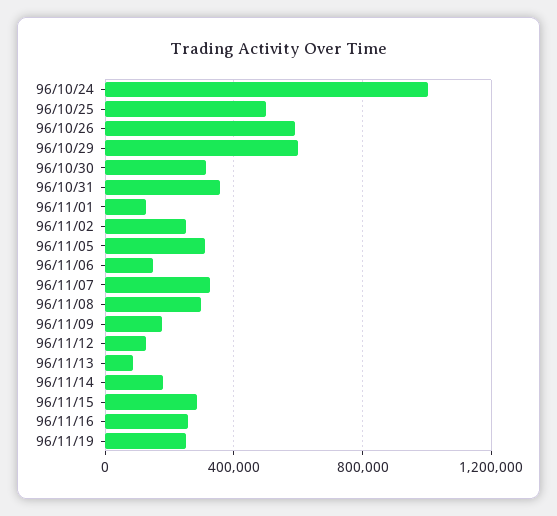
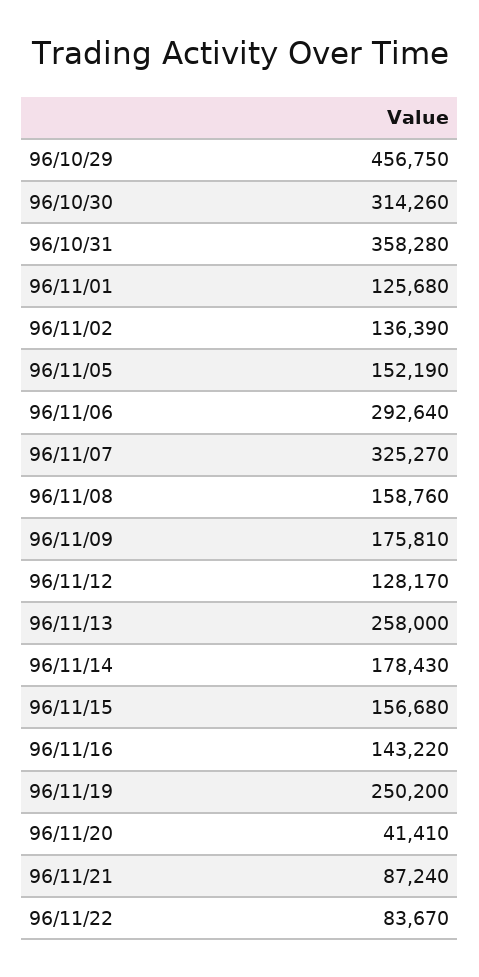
96/10/24: 1000000 -> none
96/10/25: 500000 -> none
96/10/26: 600000 -> none
96/10/29: 600000 -> 456750
96/11/02: 250000 -> 136390
96/11/05: 300000 -> 152190
96/11/06: 150000 -> 292640
96/11/08: 300000 -> 158760
96/11/13: 100000 -> 258000
96/11/15: 300000 -> 156680
96/11/16: 250000 -> 143220
96/11/20: none -> 41410
96/11/21: none -> 87240
96/11/22: none -> 83670

